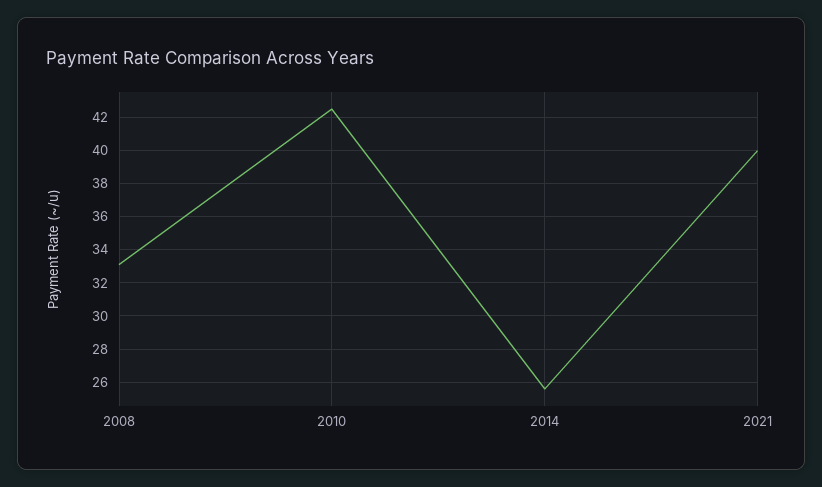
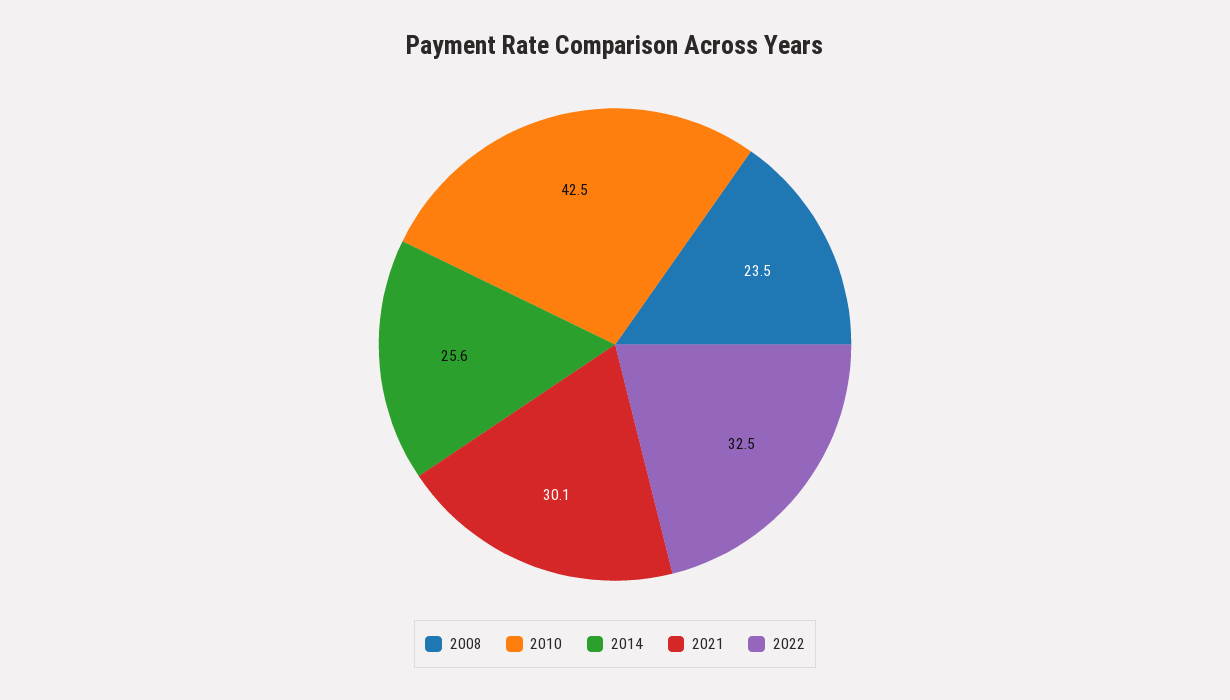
2008: 33 -> 23.5
2021: 40 -> 30.1
2022: none -> 32.5

